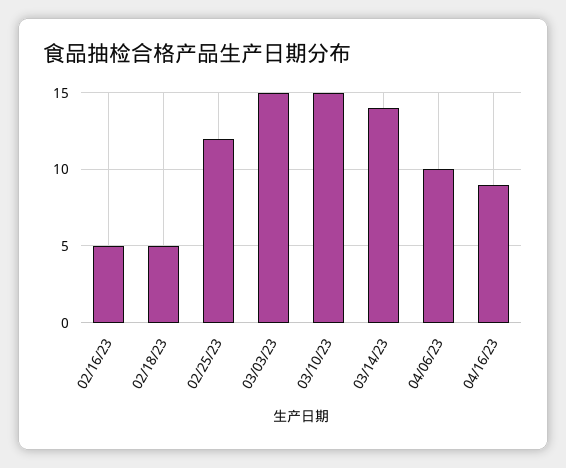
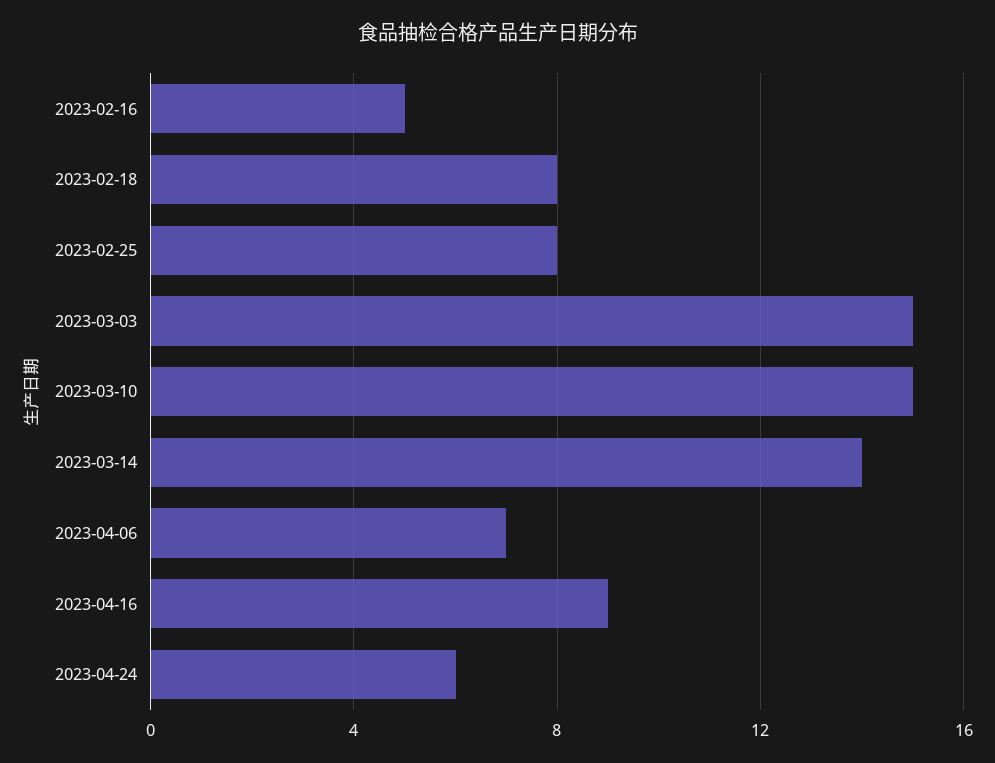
02/18/23: 5 -> 8
02/25/23: 12 -> 8
04/06/23: 10 -> 7
2023-04-24: none -> 6

